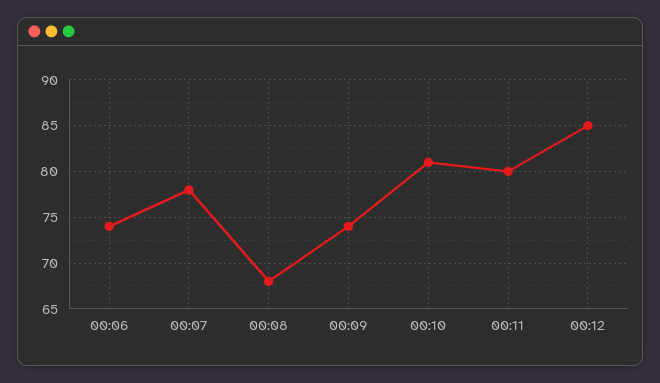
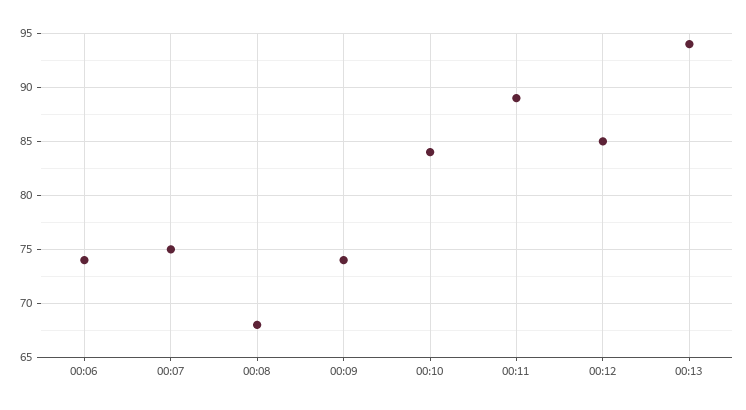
00:07: 78 -> 75
00:10: 81 -> 84
00:11: 80 -> 89
00:13: none -> 94

